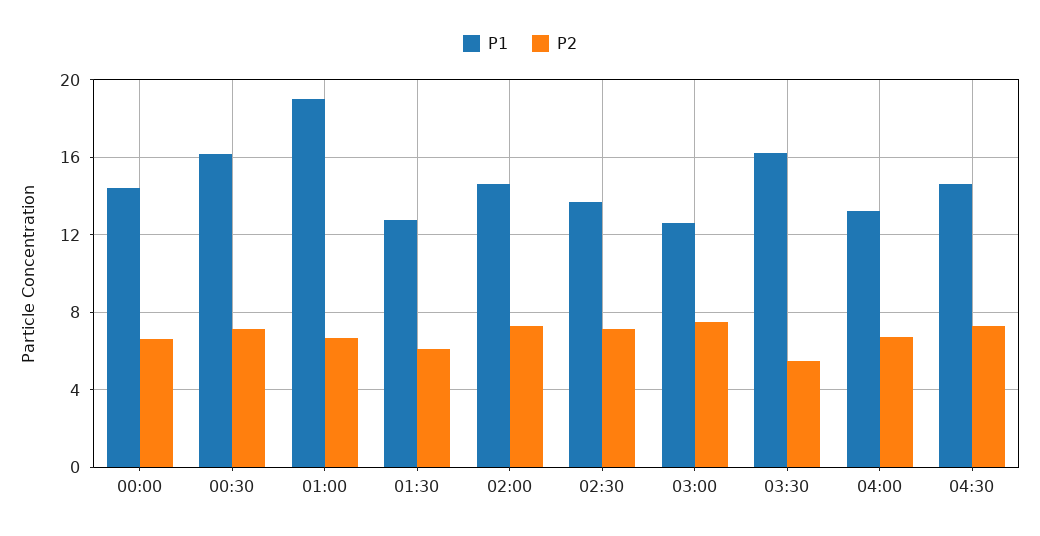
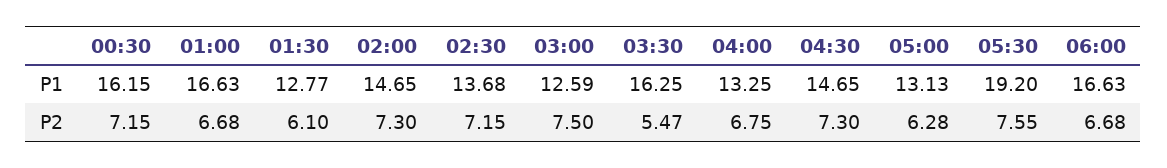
P1, 00:00: 14.5 -> none
P2, 00:00: 6.5 -> none
P1, 01:00: 19 -> 16.63
P1, 05:00: none -> 13.13
P1, 05:30: none -> 19.2
P1, 06:00: none -> 16.63
P2, 05:00: none -> 6.28
P2, 05:30: none -> 7.55
P2, 06:00: none -> 6.68

